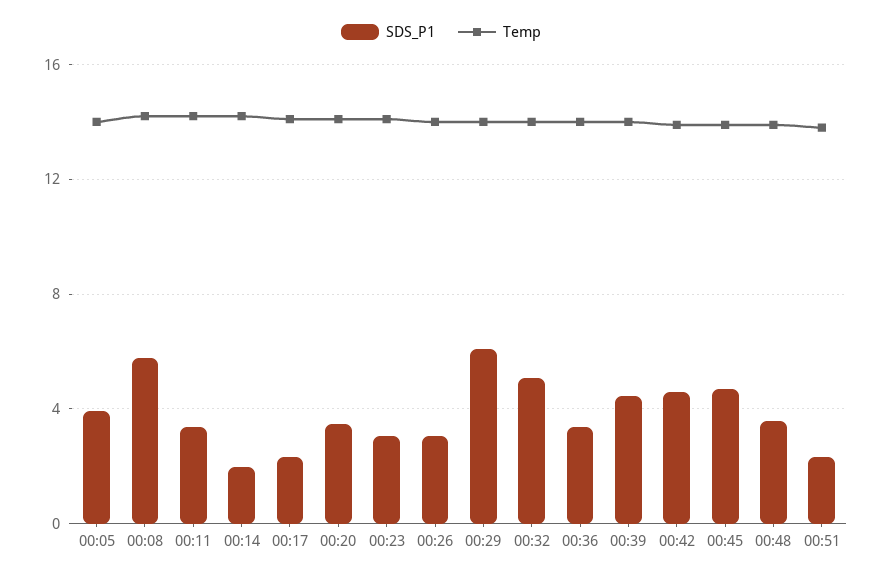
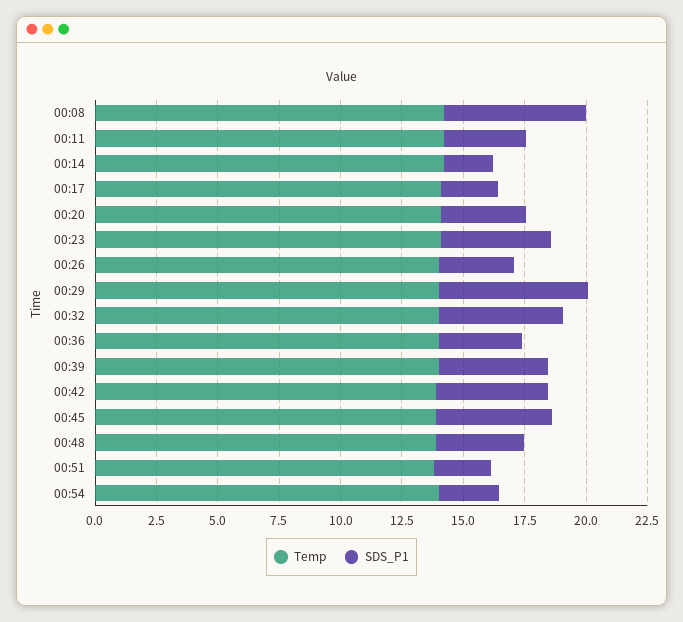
SDS_P1, 00:05: 4 -> none
Temp, 00:05: 14 -> none
SDS_P1, 00:23: 3 -> 4.5
Temp, 00:54: none -> 14
SDS_P1, 00:54: none -> 2.5

